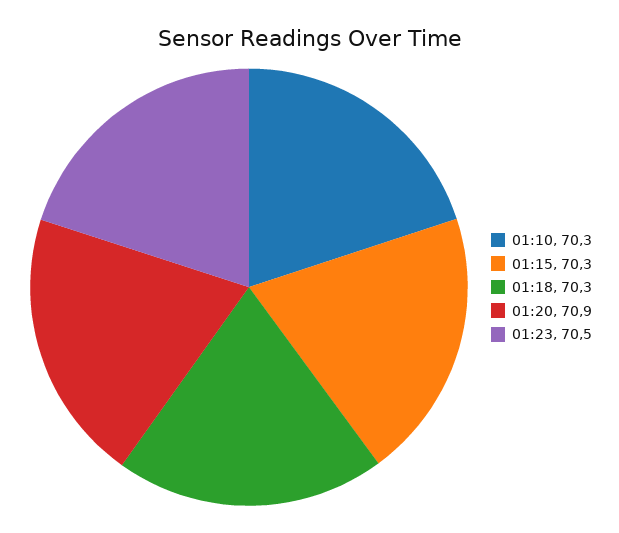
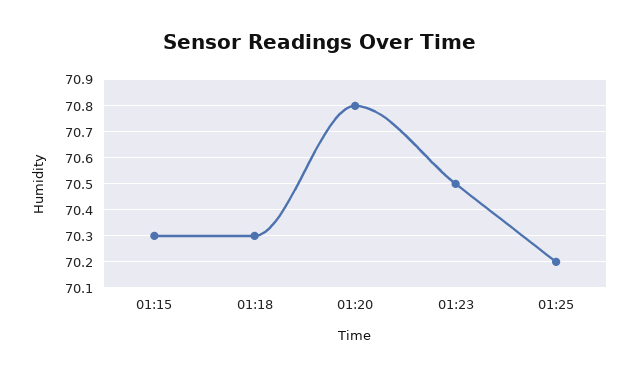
01:10: 70.3 -> none
01:20: 70.9 -> 70.8
01:25: none -> 70.2

